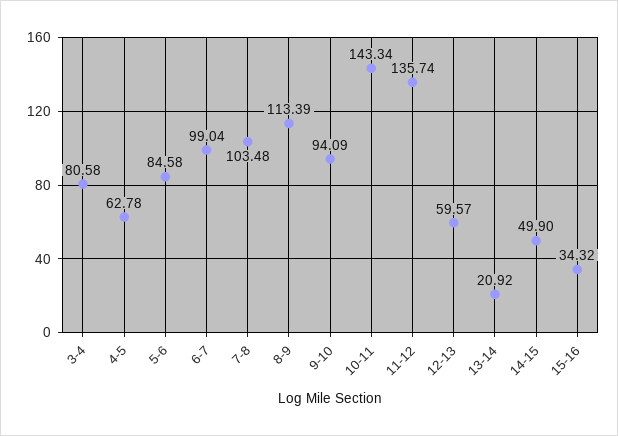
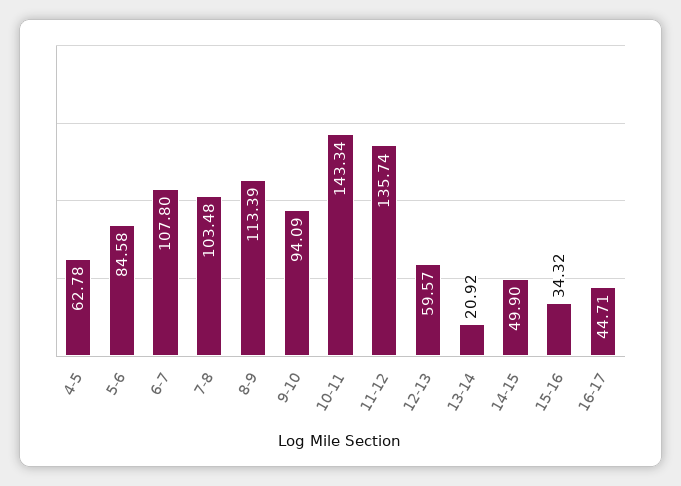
3-4: 80.58 -> none
6-7: 99.04 -> 107.8
16-17: none -> 44.71

